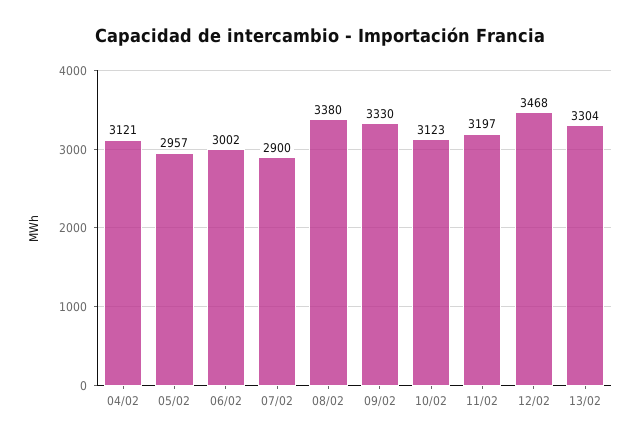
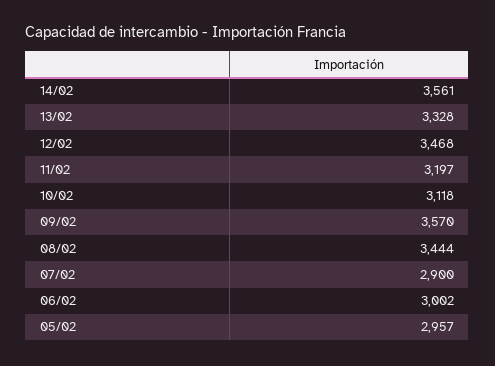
04/02: 3121 -> none
08/02: 3380 -> 3444
09/02: 3330 -> 3570
10/02: 3123 -> 3118
13/02: 3304 -> 3328
14/02: none -> 3561

